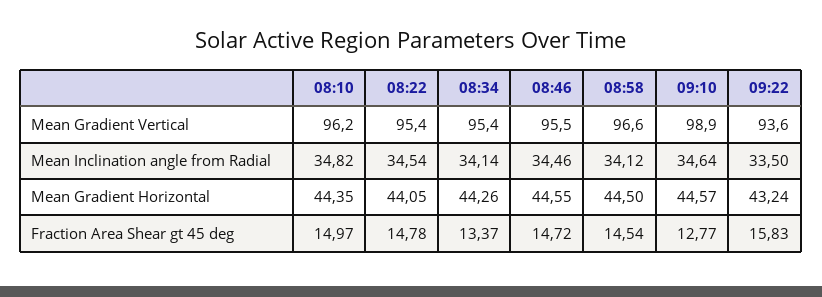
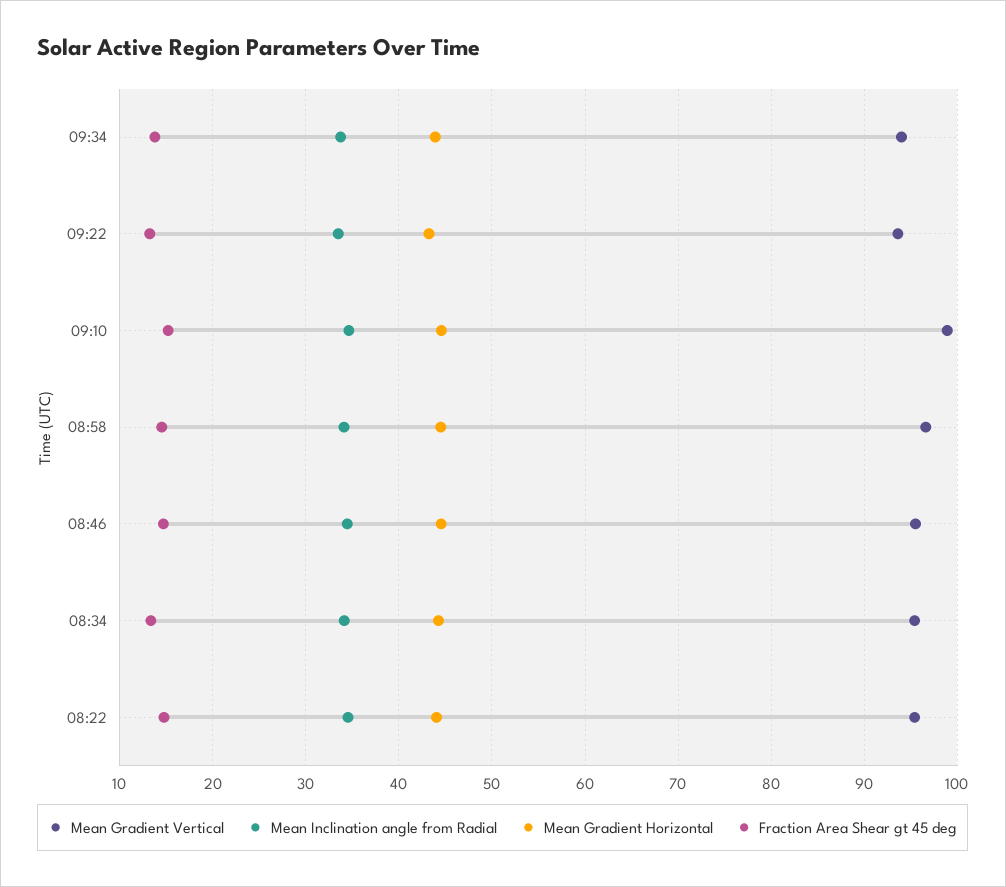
Mean Gradient Vertical, 08:10: 96.2 -> none
Mean Inclination angle from Radial, 08:10: 34.82 -> none
Mean Gradient Horizontal, 08:10: 44.35 -> none
Fraction Area Shear gt 45 deg, 08:10: 14.97 -> none
Fraction Area Shear gt 45 deg, 09:10: 12.77 -> 15
Fraction Area Shear gt 45 deg, 09:22: 15.83 -> 13
Mean Gradient Vertical, 09:34: none -> 94
Mean Inclination angle from Radial, 09:34: none -> 34
Mean Gradient Horizontal, 09:34: none -> 44
Fraction Area Shear gt 45 deg, 09:34: none -> 14

